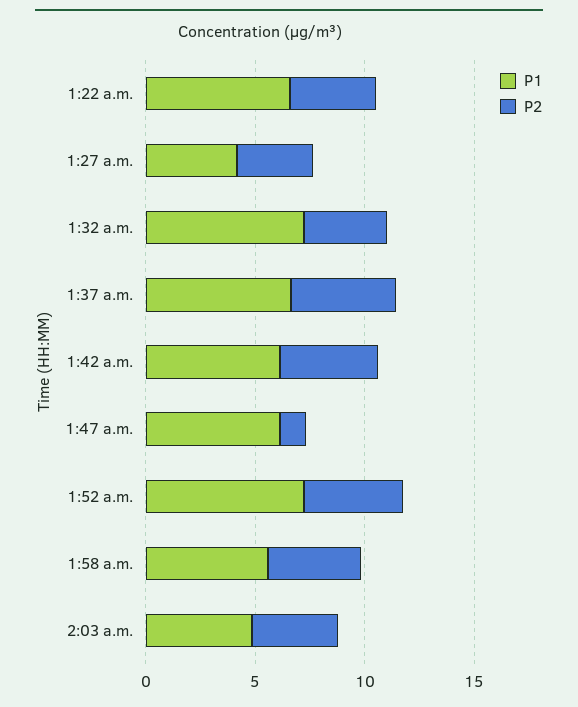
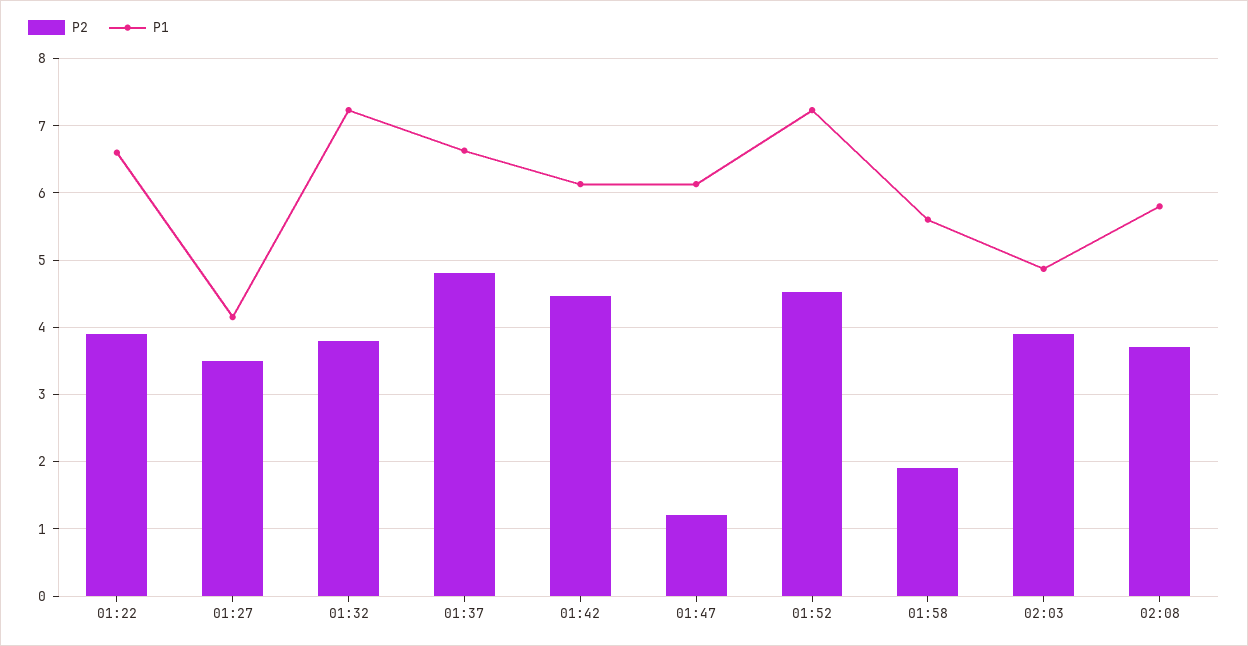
P2, 1:58 a.m.: 4 -> 1.9
P2, 02:08: none -> 3.7
P1, 02:08: none -> 5.8

